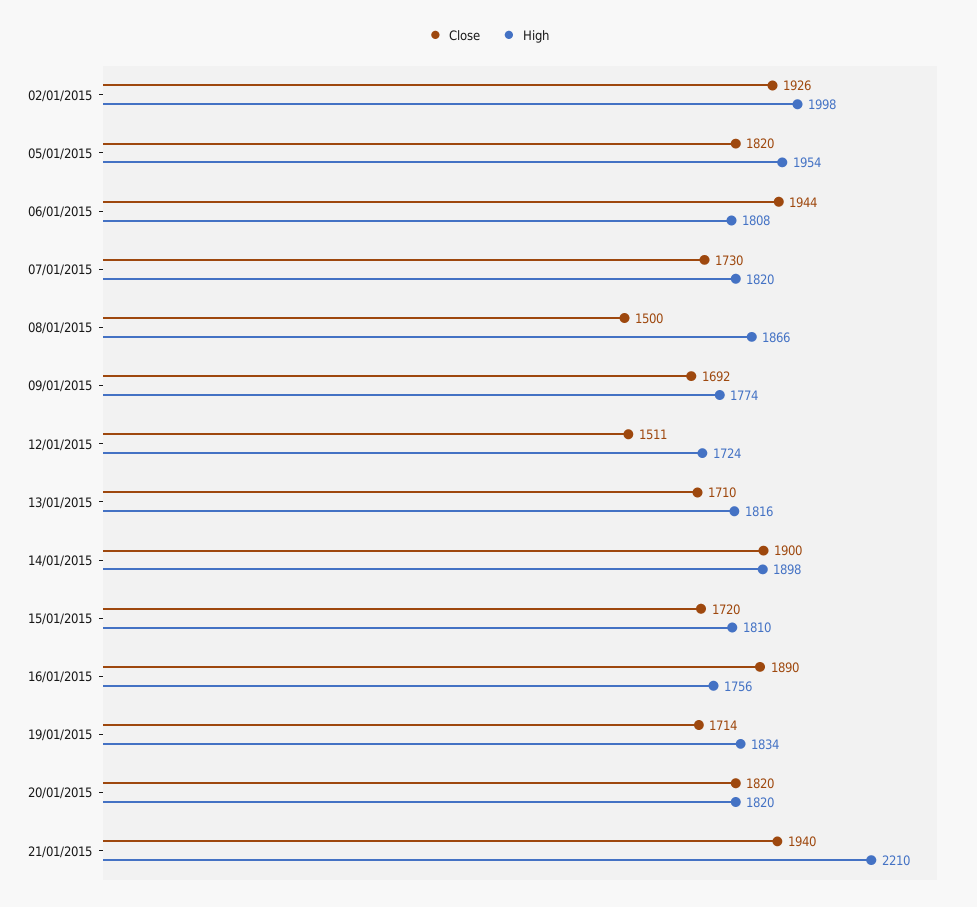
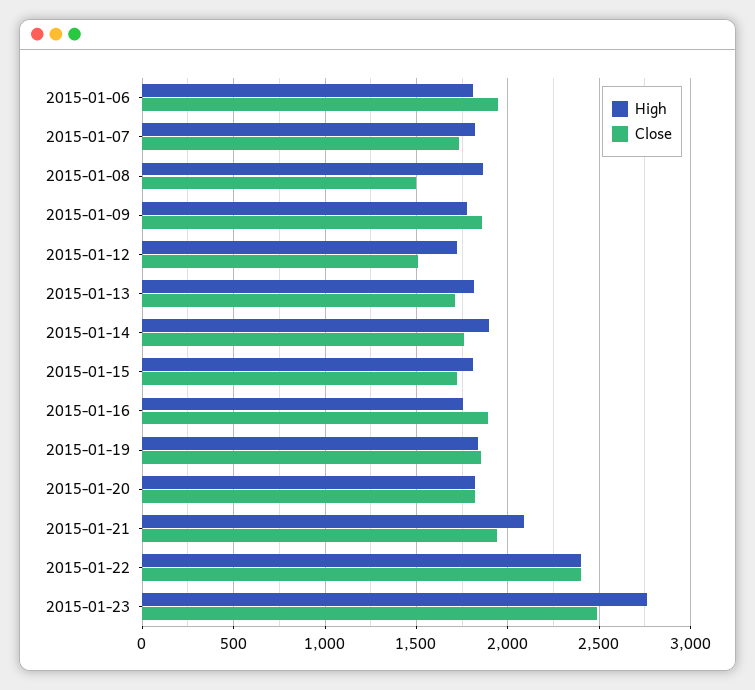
Close, 02/01/2015: 1926 -> none
High, 02/01/2015: 1998 -> none
Close, 05/01/2015: 1820 -> none
High, 05/01/2015: 1954 -> none
Close, 09/01/2015: 1692 -> 1850
Close, 14/01/2015: 1900 -> 1750
Close, 19/01/2015: 1714 -> 1850
High, 21/01/2015: 2210 -> 2100
High, 2015-01-22: none -> 2400
Close, 2015-01-22: none -> 2400
High, 2015-01-23: none -> 2750
Close, 2015-01-23: none -> 2500

